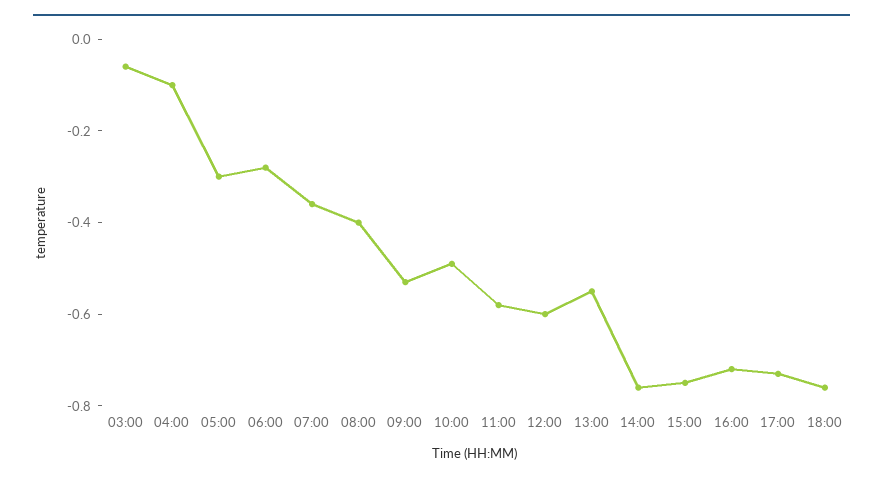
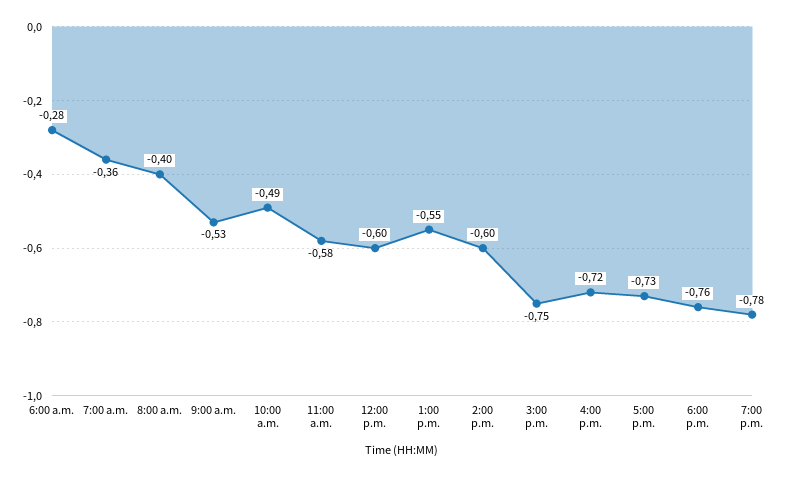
03:00: -0.05 -> none
04:00: -0.1 -> none
05:00: -0.3 -> none
14:00: -0.75 -> -0.6
7:00 p.m.: none -> -0.78

